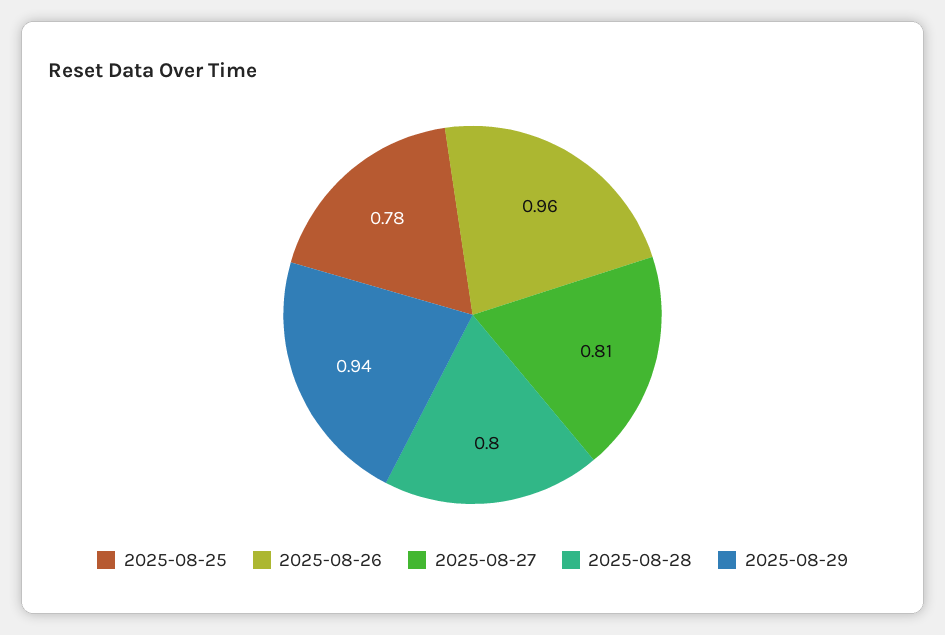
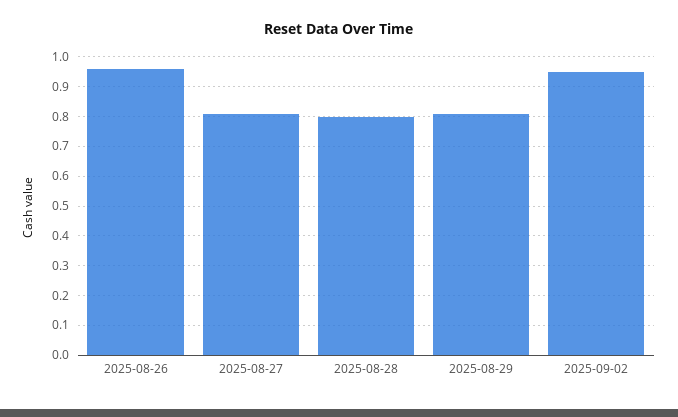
2025-08-25: 0.78 -> none
2025-08-29: 0.94 -> 0.8
2025-09-02: none -> 0.95

